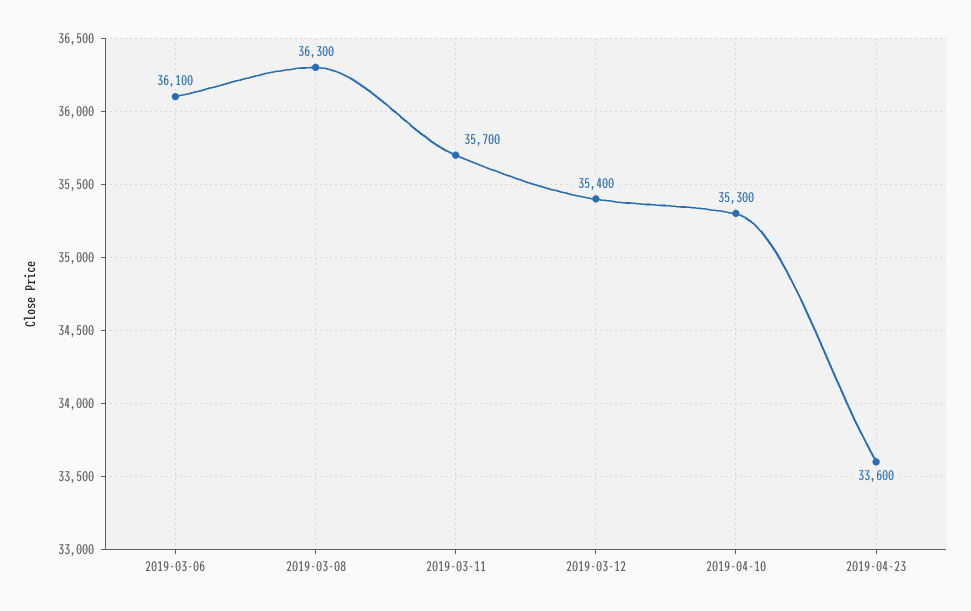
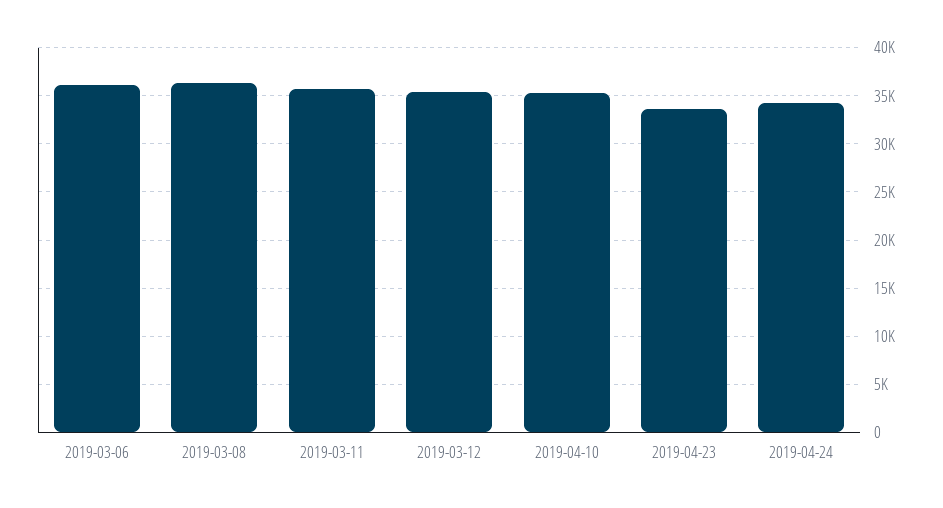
2019-04-24: none -> 34000

